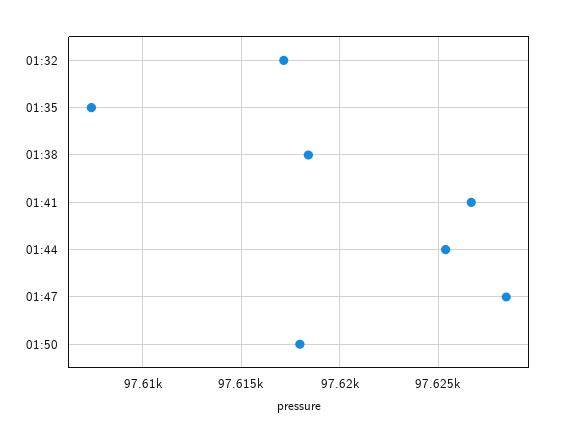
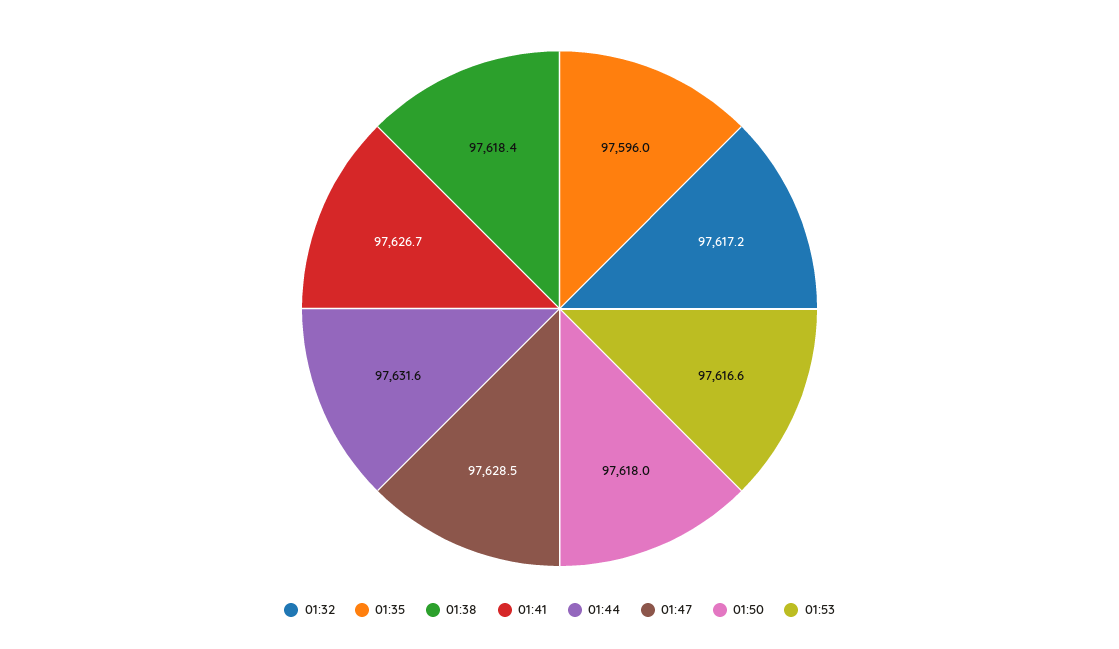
01:35: 97607.5 -> 97596
01:44: 97625.5 -> 97631.6
01:53: none -> 97616.6

